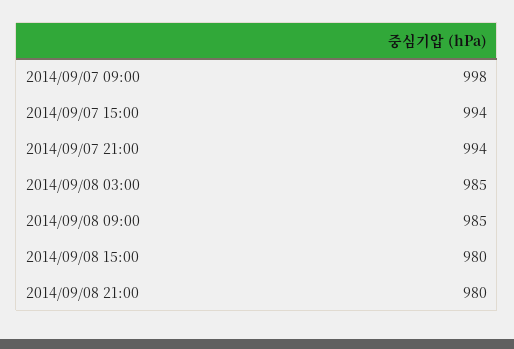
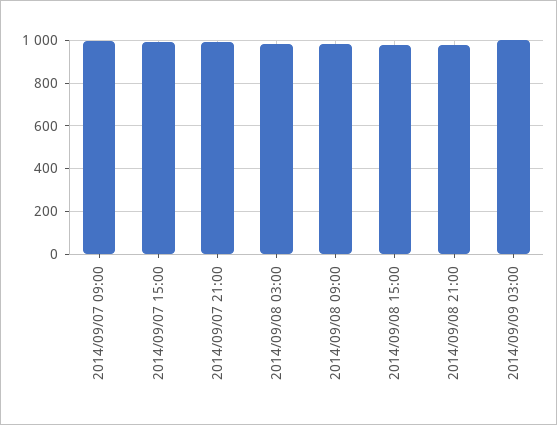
2014/09/09 03:00: none -> 1000

